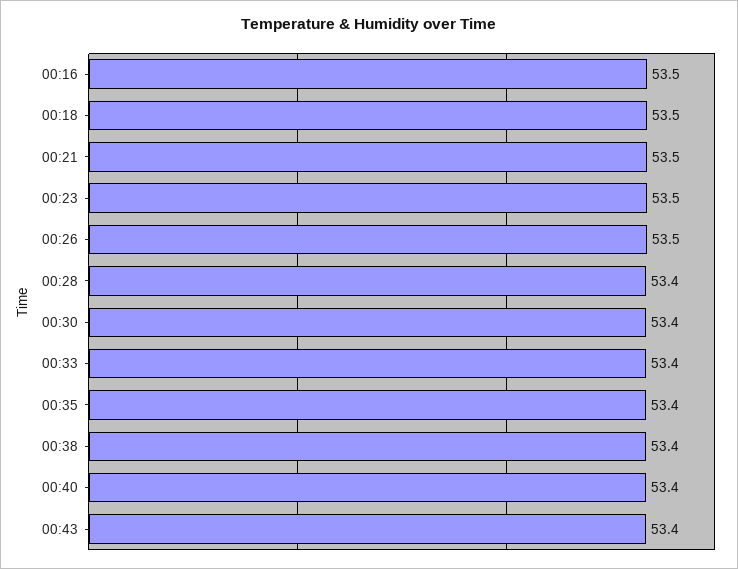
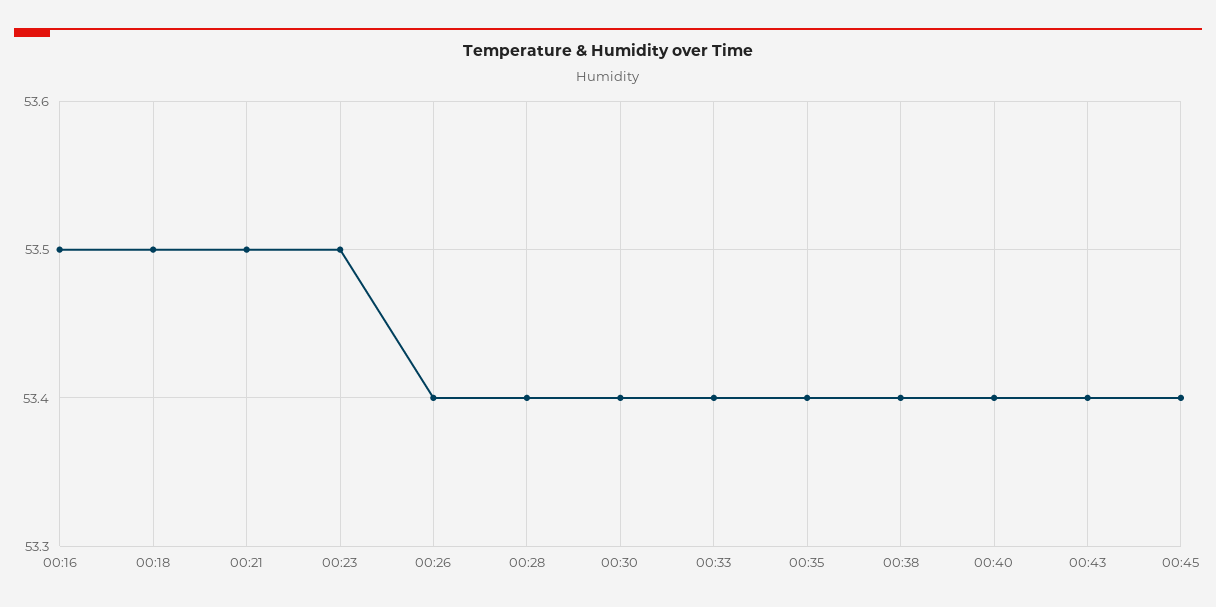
00:26: 53.5 -> 53.4
00:45: none -> 53.4

